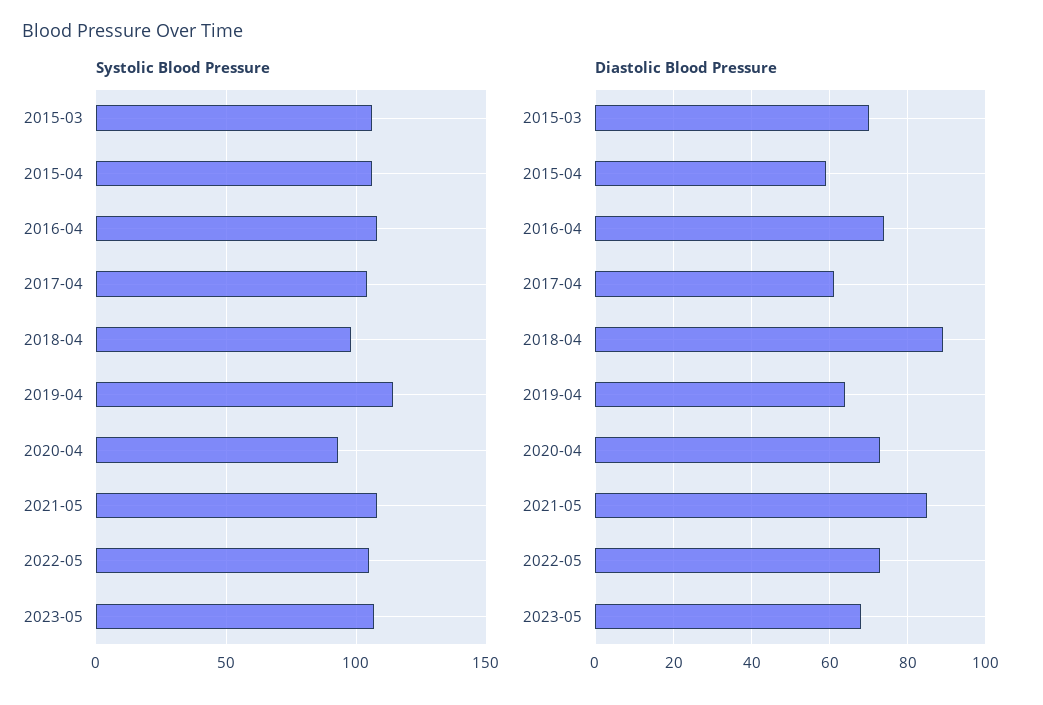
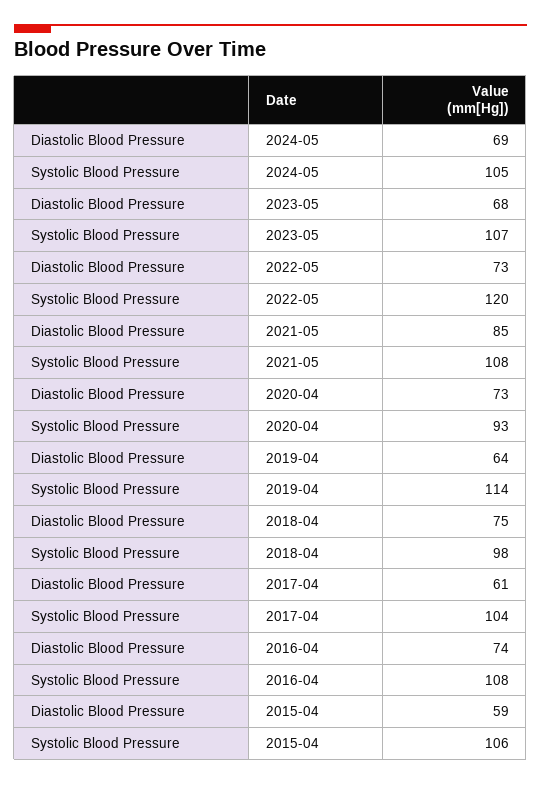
Systolic Blood Pressure, 2015-03: 105 -> none
Systolic Blood Pressure, 2022-05: 105 -> 120
Diastolic Blood Pressure, 2015-03: 70 -> none
Diastolic Blood Pressure, 2018-04: 90 -> 75
Diastolic Blood Pressure, 2024-05: none -> 69
Systolic Blood Pressure, 2024-05: none -> 105

